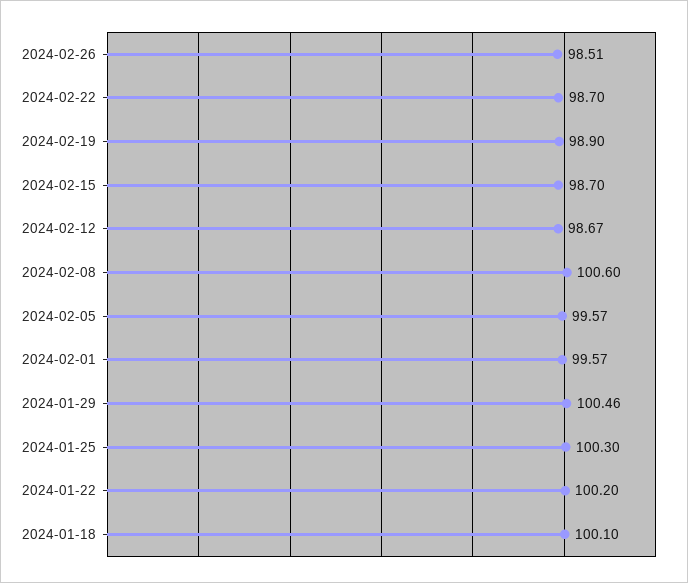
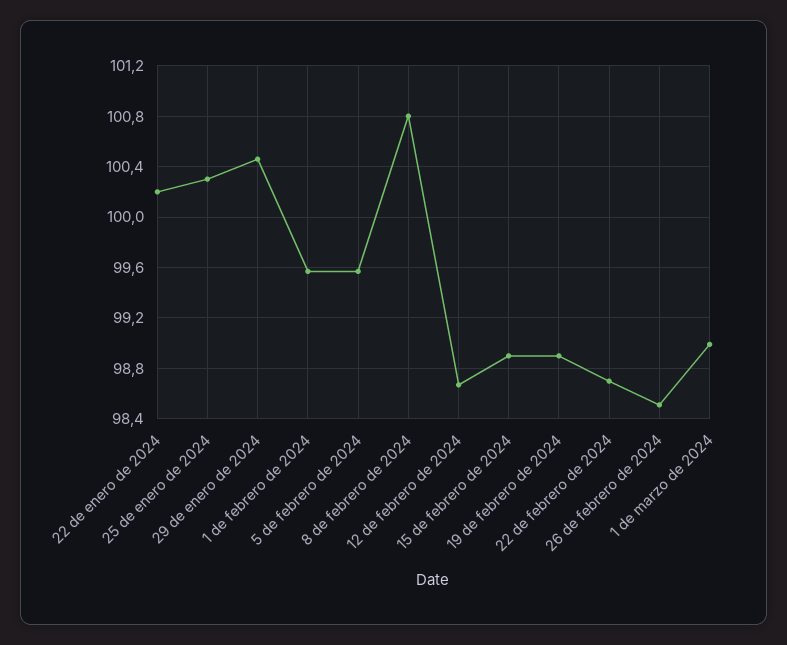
2024-02-15: 98.7 -> 98.9
2024-02-08: 100.6 -> 100.8
2024-01-18: 100.1 -> none
1 de marzo de 2024: none -> 99

